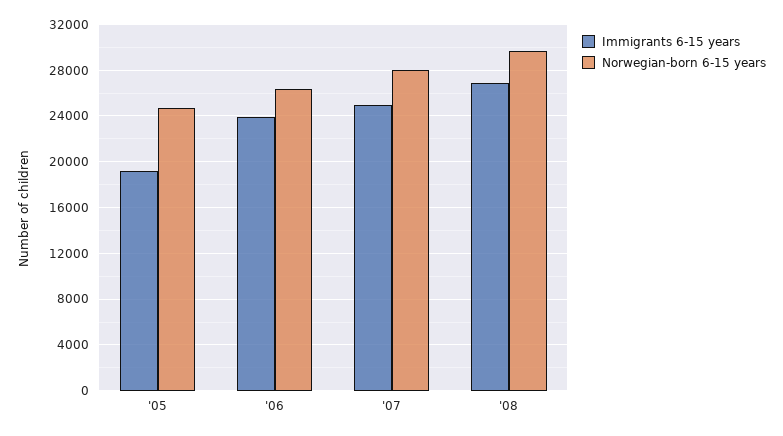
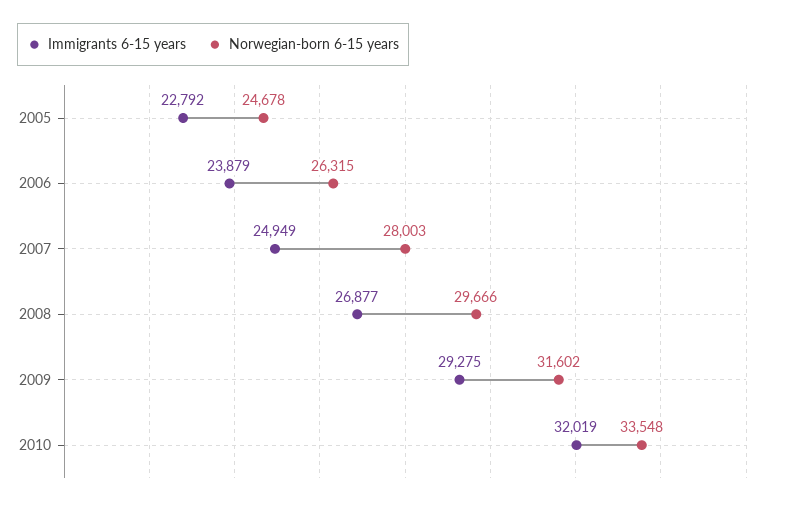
Immigrants 6-15 years, '05: 19000 -> 22792
Immigrants 6-15 years, 2009: none -> 29275
Norwegian-born 6-15 years, 2009: none -> 31602
Immigrants 6-15 years, 2010: none -> 32019
Norwegian-born 6-15 years, 2010: none -> 33548

